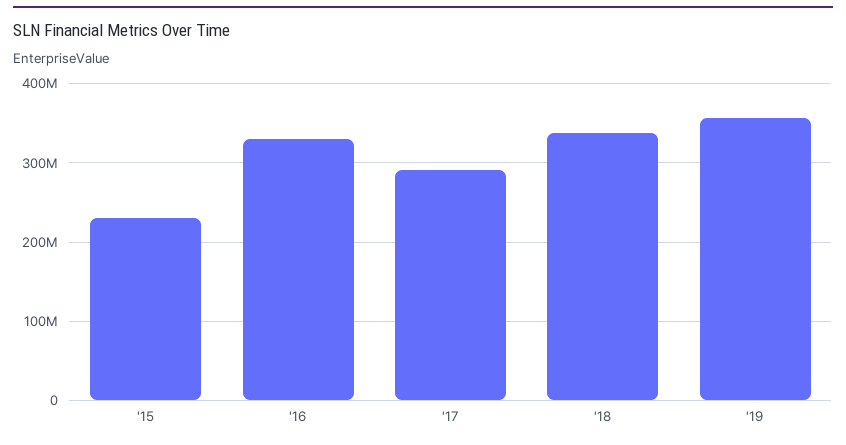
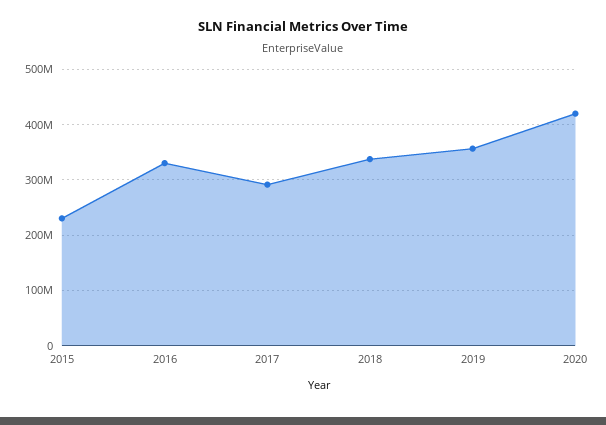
2020: none -> 420000000

